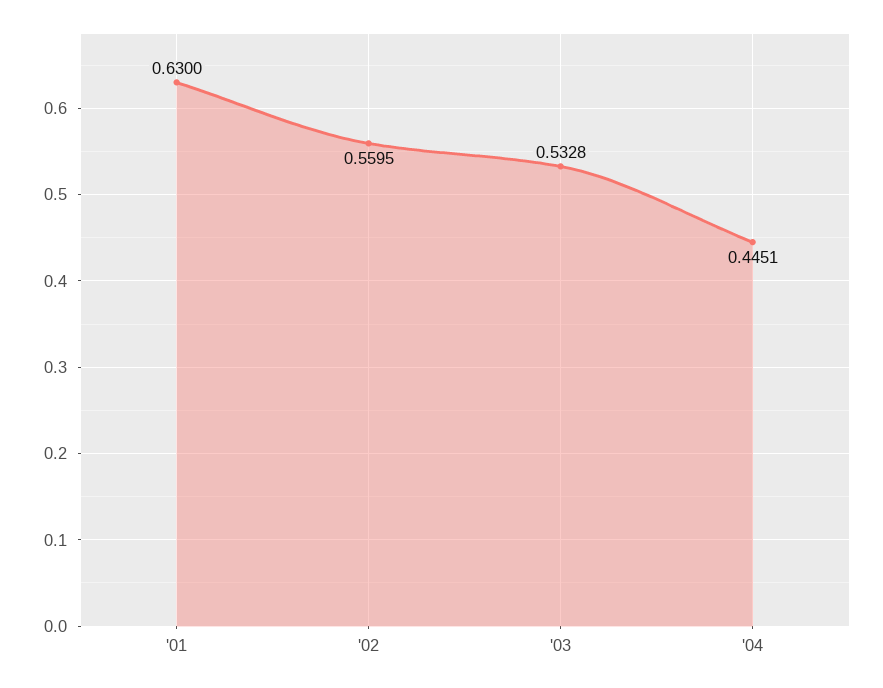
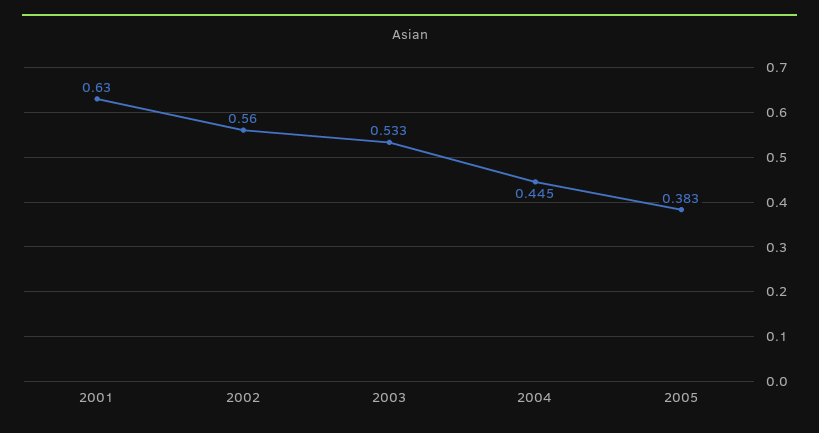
2005: none -> 0.383

